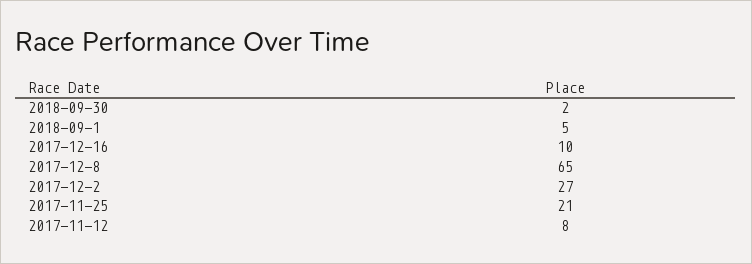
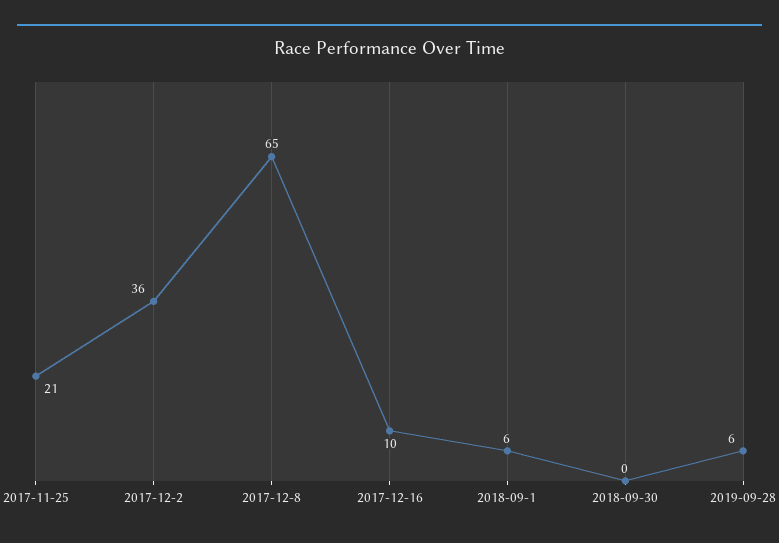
2018-09-30: 2 -> 0
2018-09-1: 5 -> 6
2017-12-2: 27 -> 36
2017-11-12: 8 -> none
2019-09-28: none -> 6

